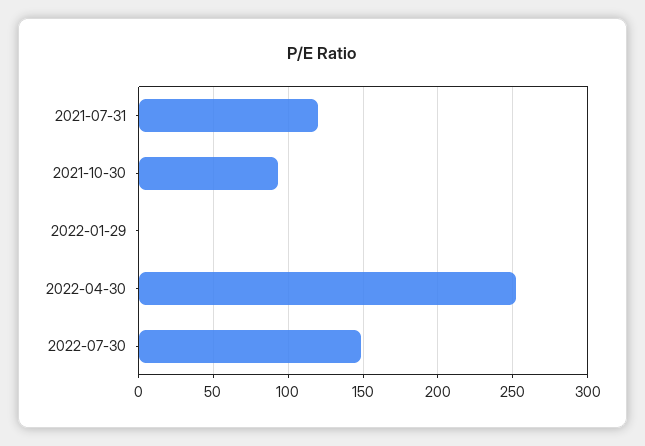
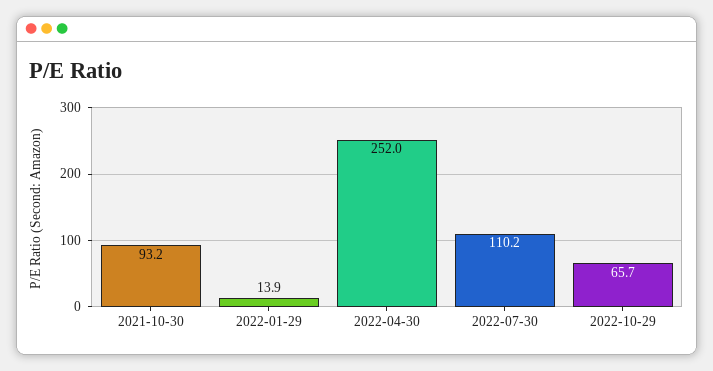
2021-07-31: 120 -> none
2022-01-29: 0 -> 13.9
2022-07-30: 150 -> 110.2
2022-10-29: none -> 65.7

